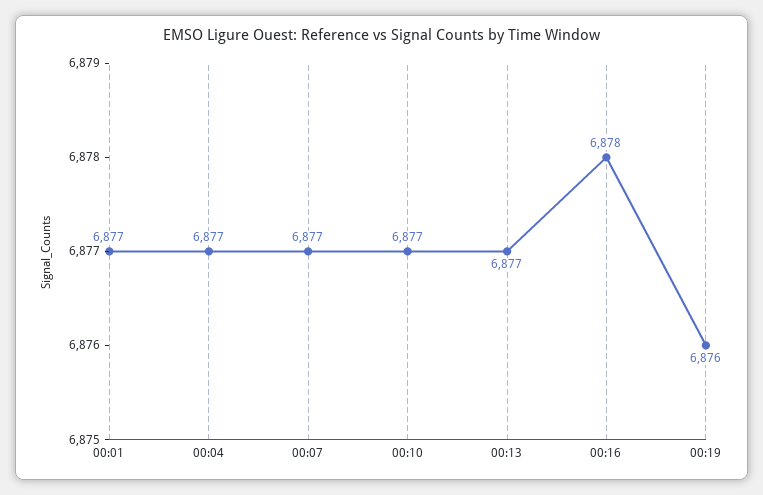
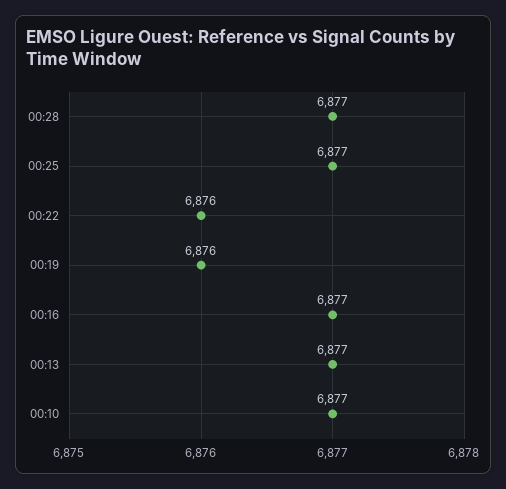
00:01: 6877 -> none
00:04: 6877 -> none
00:07: 6877 -> none
00:16: 6878 -> 6877
00:28: none -> 6877
00:25: none -> 6877
00:22: none -> 6876

